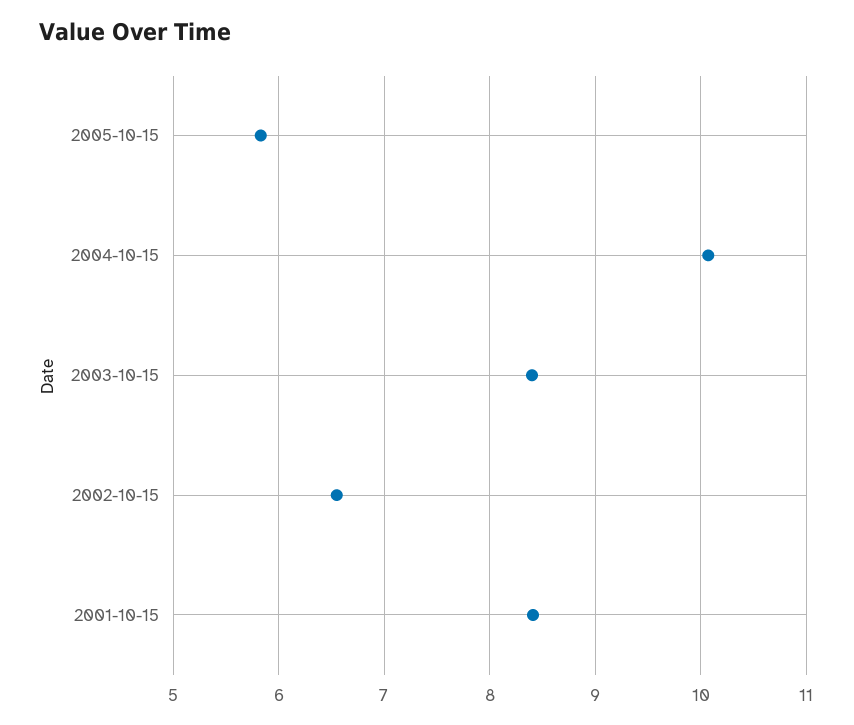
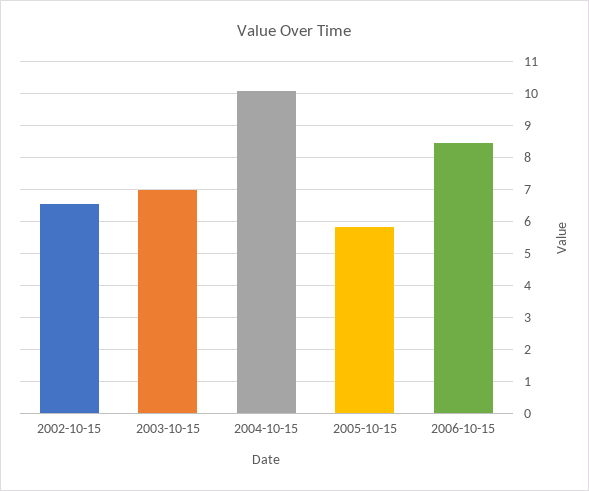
2003-10-15: 8.4 -> 7
2001-10-15: 8.4 -> none
2006-10-15: none -> 8.4

